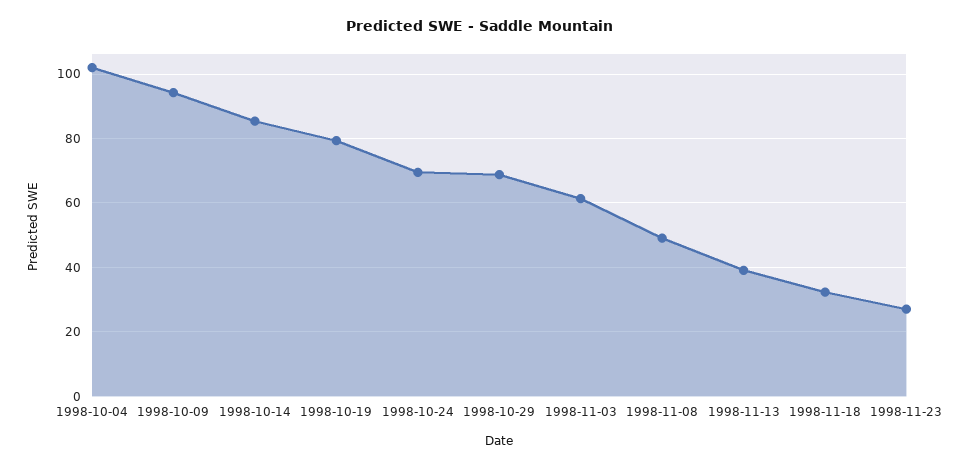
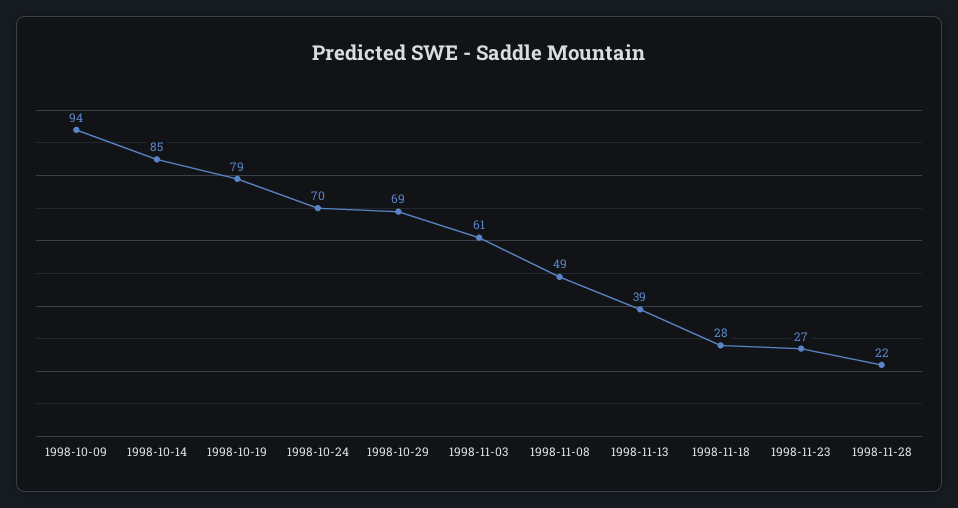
1998-10-04: 102 -> none
1998-11-18: 32 -> 28
1998-11-28: none -> 22

